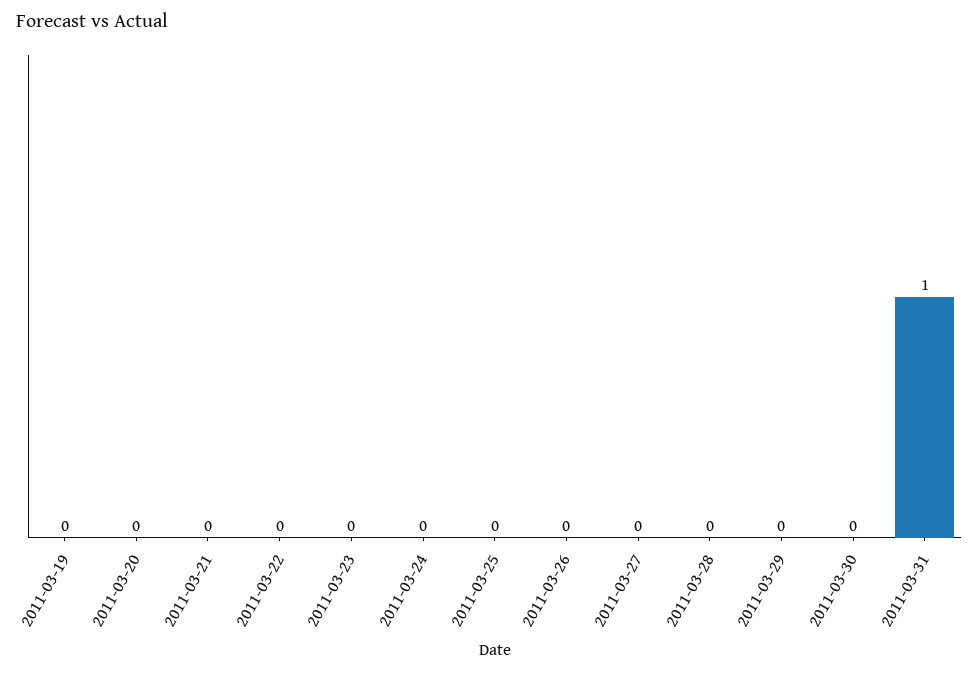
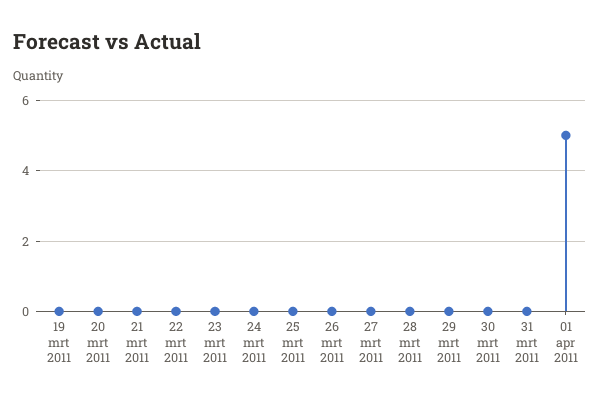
2011-03-31: 1 -> 0
01 apr 2011: none -> 5

